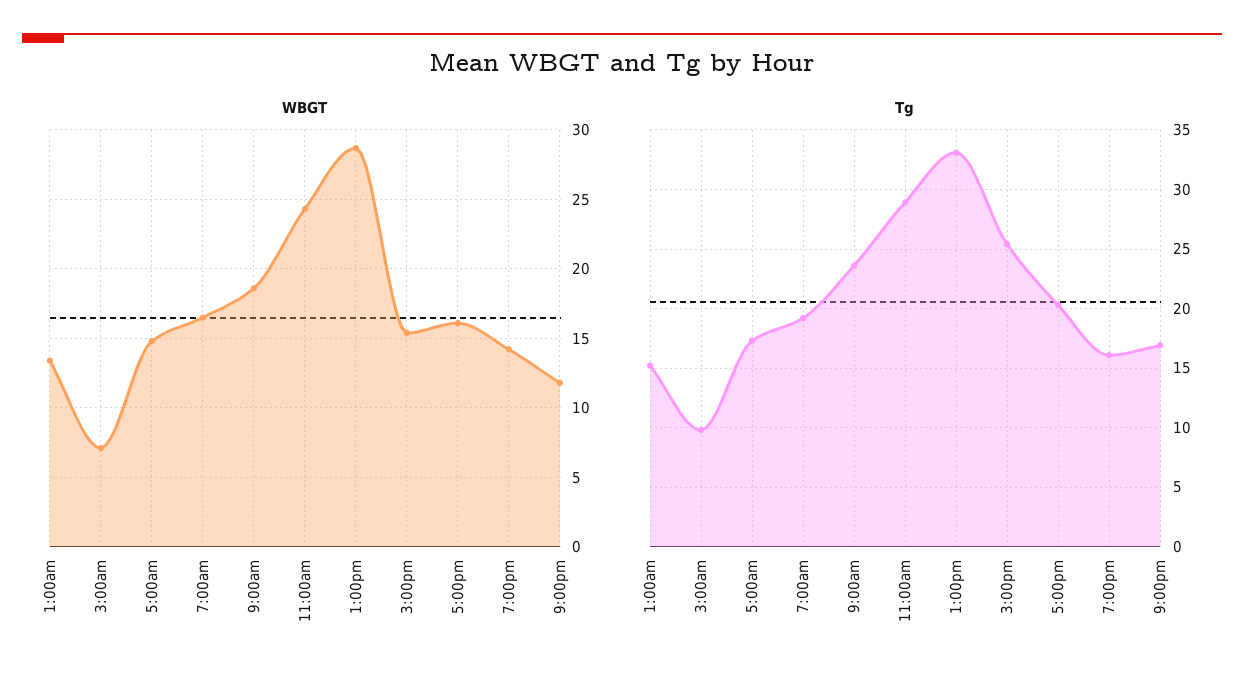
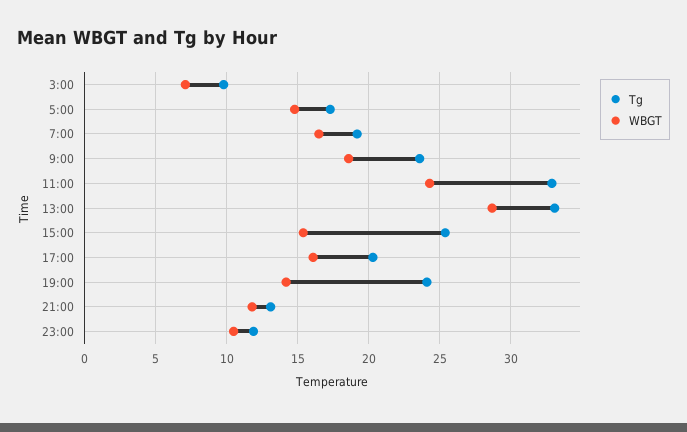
WBGT, 1:00am: 13.5 -> none
Tg, 1:00am: 15 -> none
Tg, 11:00am: 29 -> 33
Tg, 7:00pm: 16 -> 24
Tg, 9:00pm: 17 -> 13
Tg, 23:00: none -> 12
WBGT, 23:00: none -> 10.5

